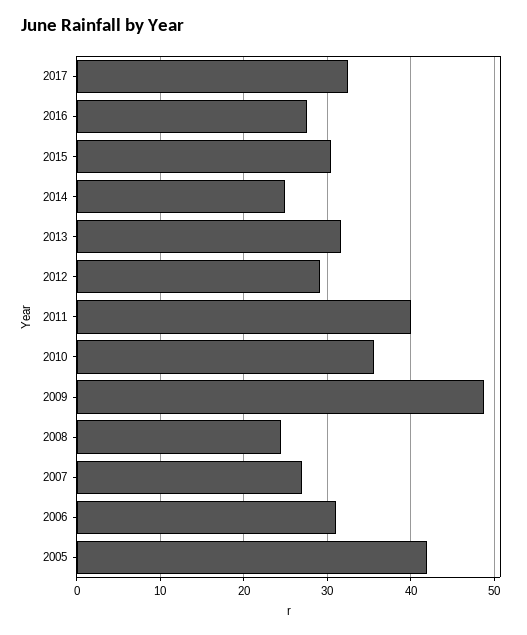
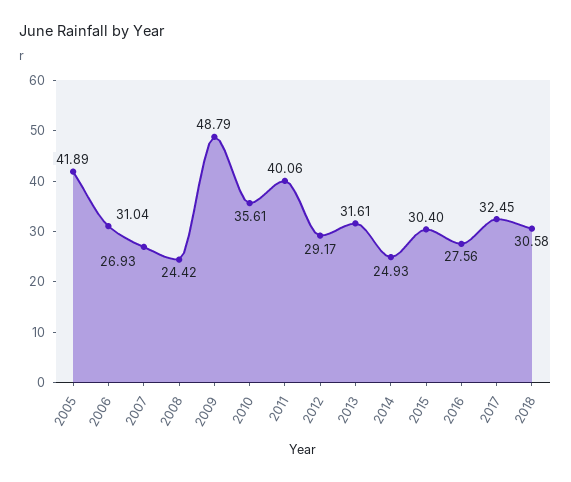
2018: none -> 30.58

